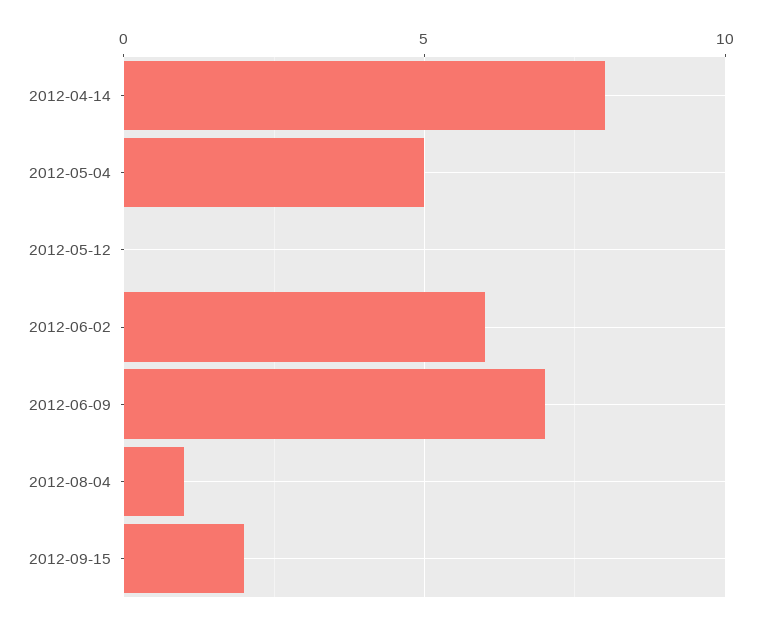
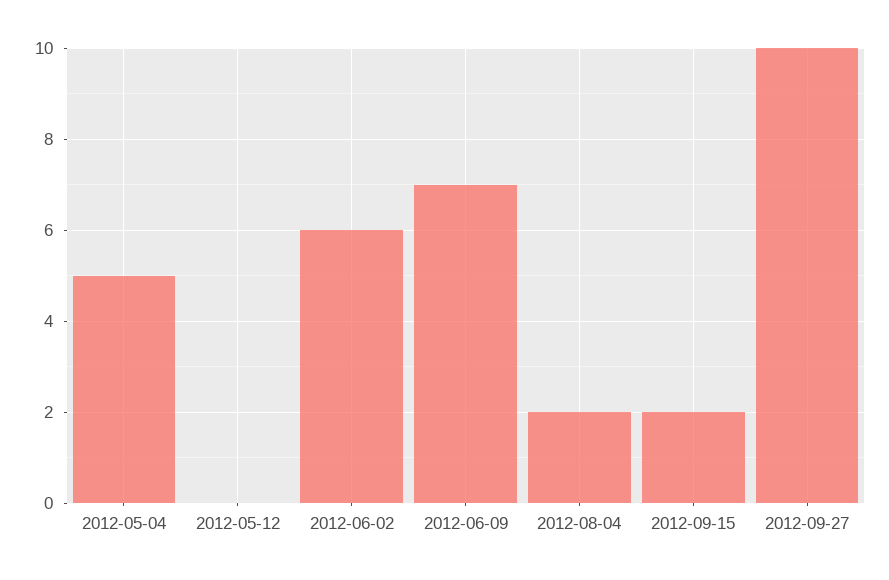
2012-04-14: 8 -> none
2012-08-04: 1 -> 2
2012-09-27: none -> 10

